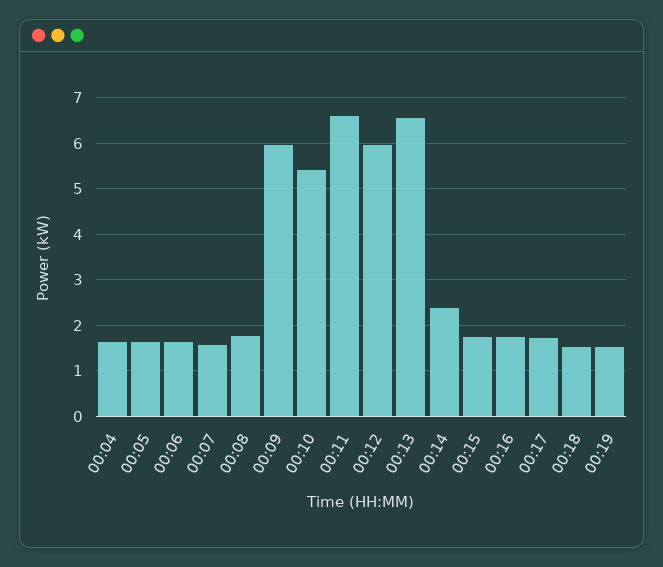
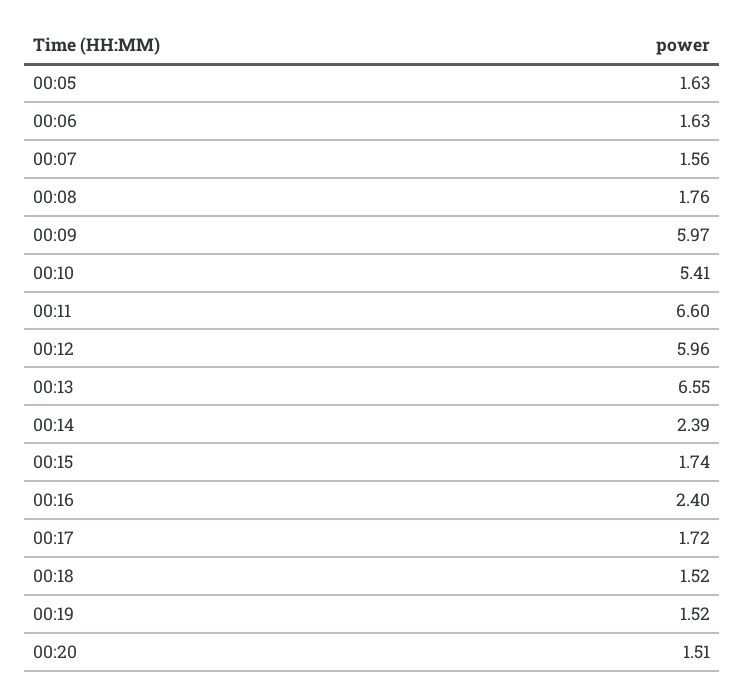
00:04: 1.6 -> none
00:16: 1.8 -> 2.4
00:20: none -> 1.51

